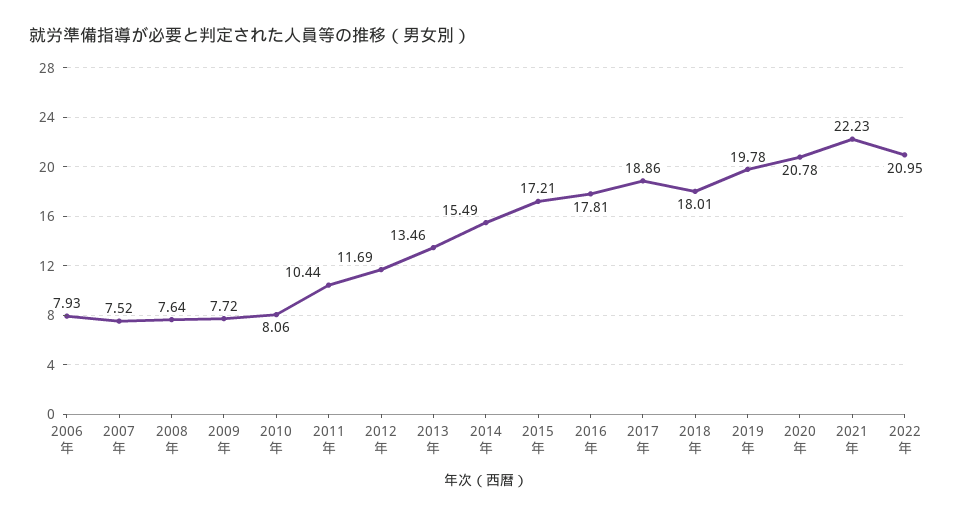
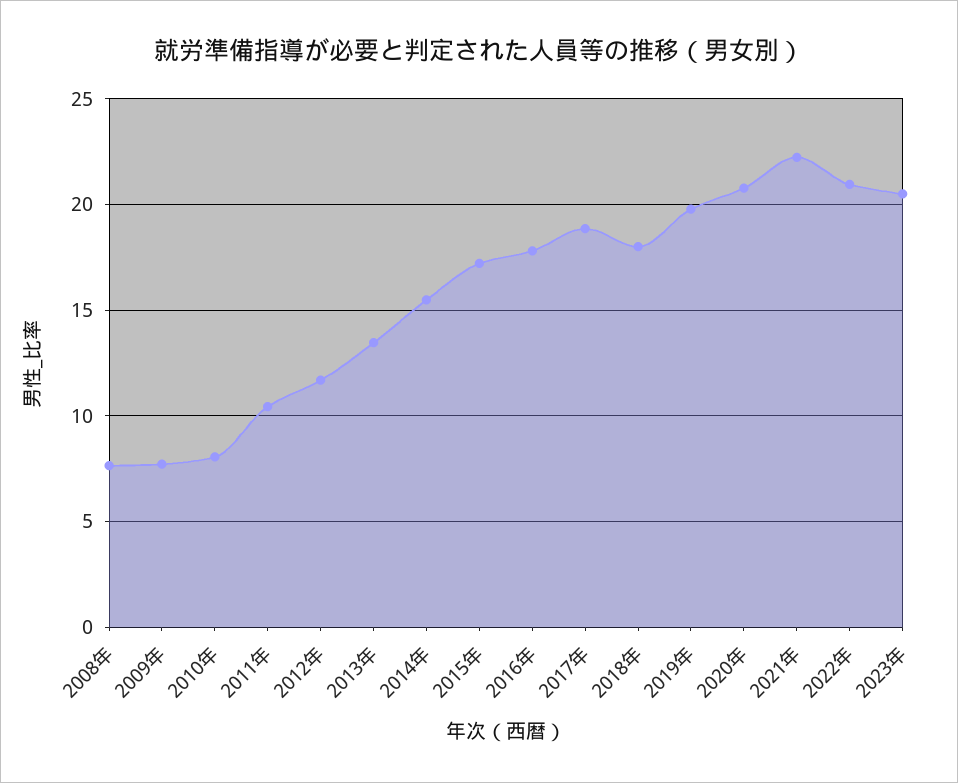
2006年: 7.93 -> none
2007年: 7.52 -> none
2023年: none -> 20.5

